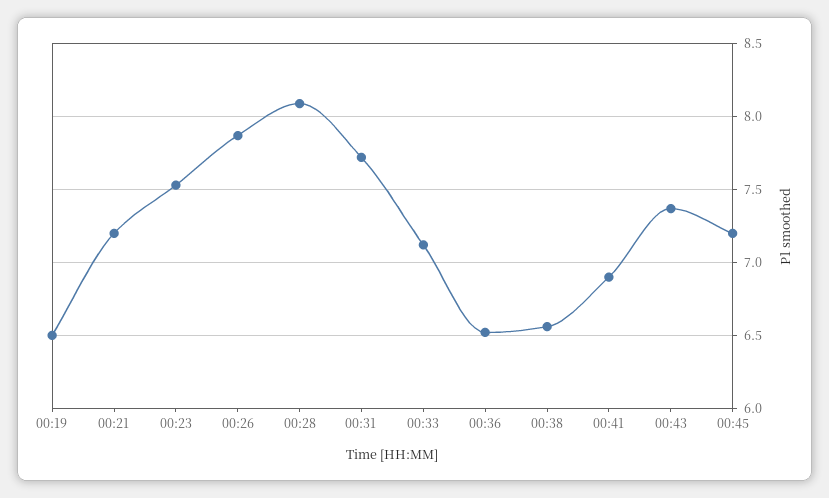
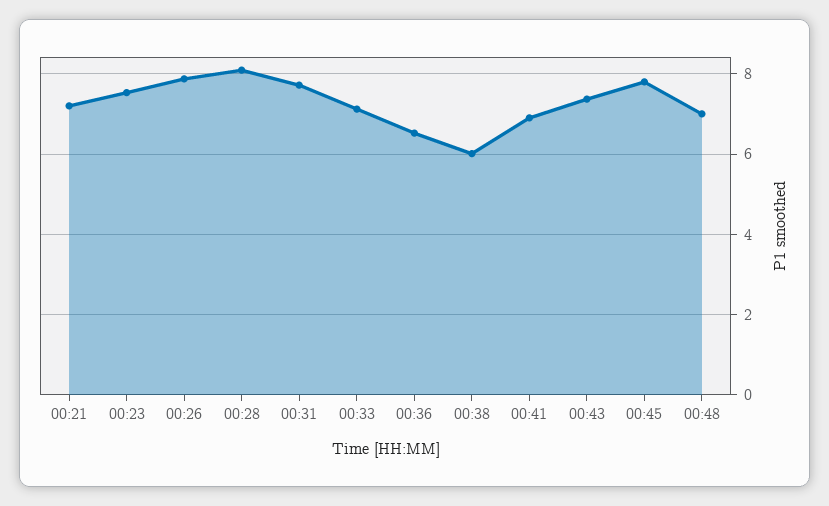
00:19: 6.5 -> none
00:38: 6.55 -> 6
00:45: 7.2 -> 7.8
00:48: none -> 7

